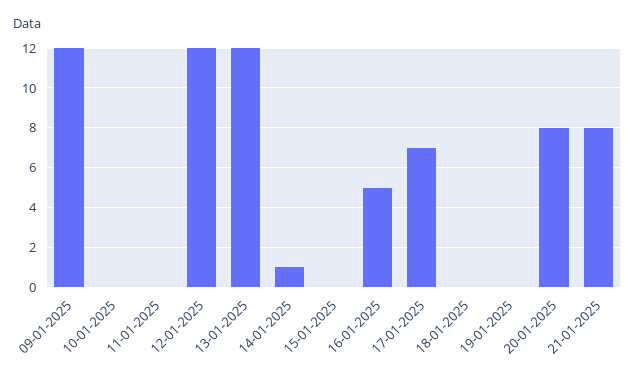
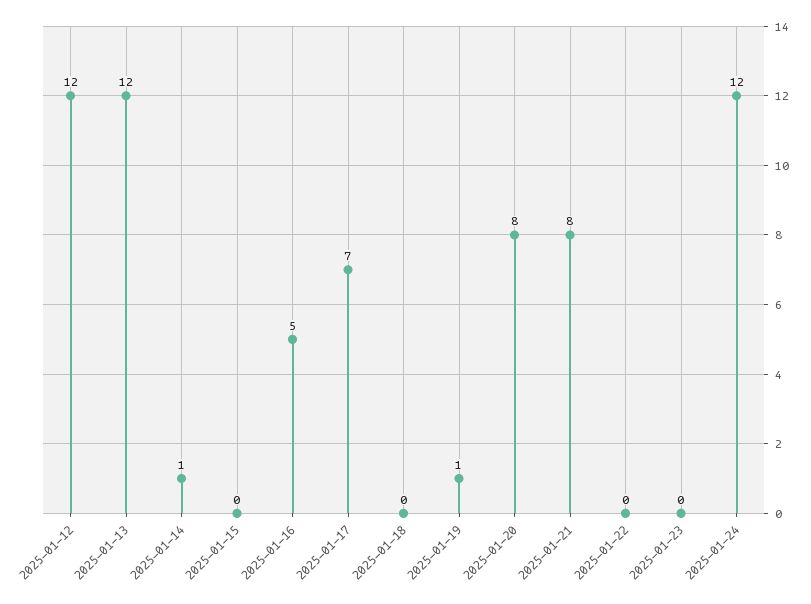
09-01-2025: 12 -> none
10-01-2025: 0 -> none
11-01-2025: 0 -> none
19-01-2025: 0 -> 1
2025-01-22: none -> 0
2025-01-23: none -> 0
2025-01-24: none -> 12

